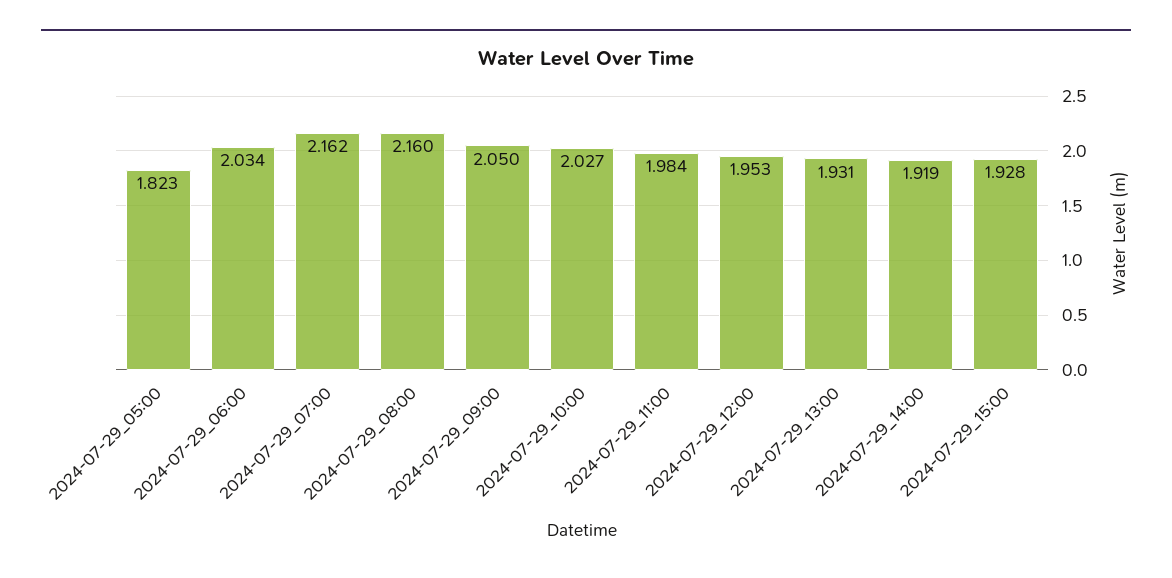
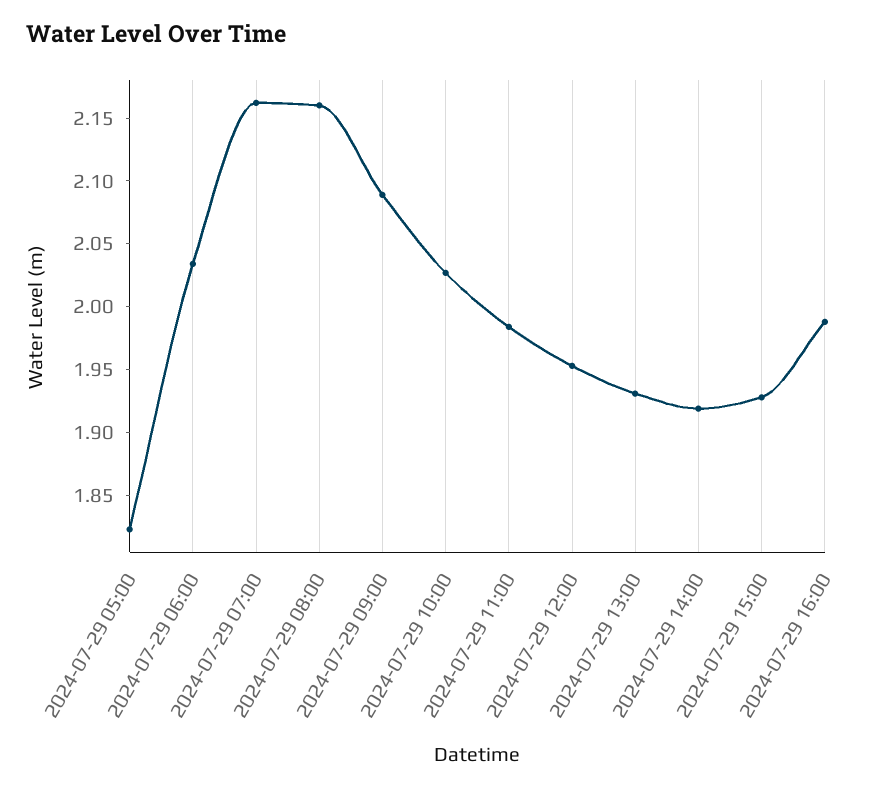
2024-07-29_09:00: 2.05 -> 2.09
2024-07-29 16:00: none -> 1.99

